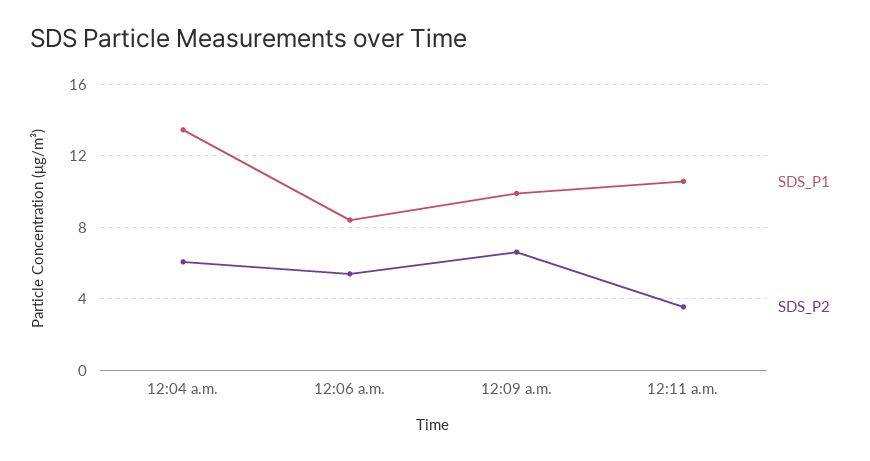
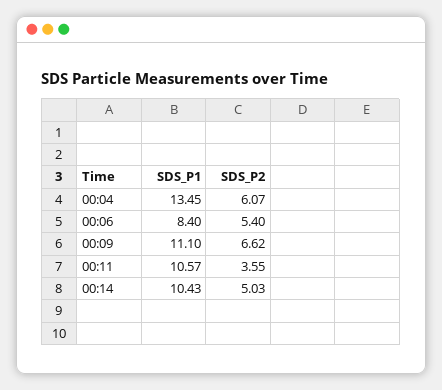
SDS_P1, 12:09 a.m.: 10 -> 11.1
SDS_P1, 00:14: none -> 10.43
SDS_P2, 00:14: none -> 5.03

